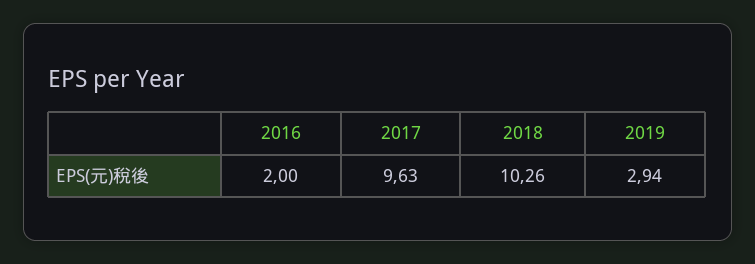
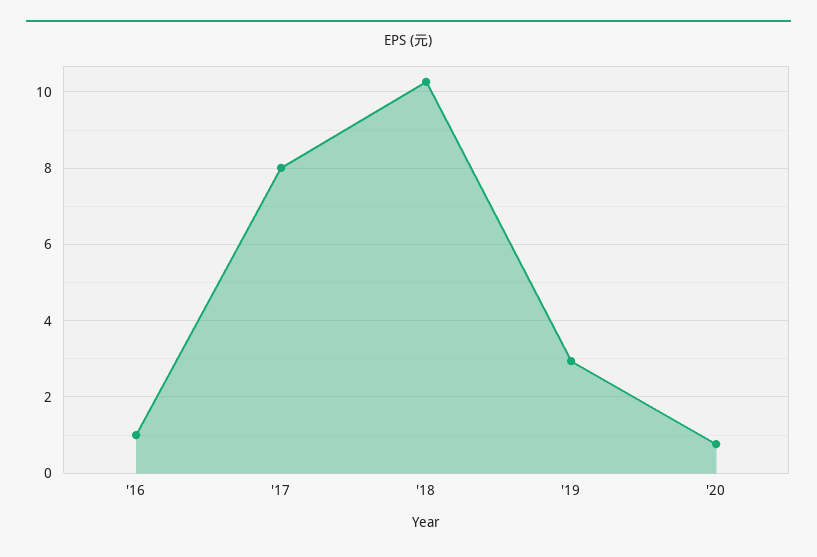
2016: 2 -> 1
2017: 9.63 -> 8
'20: none -> 0.8

